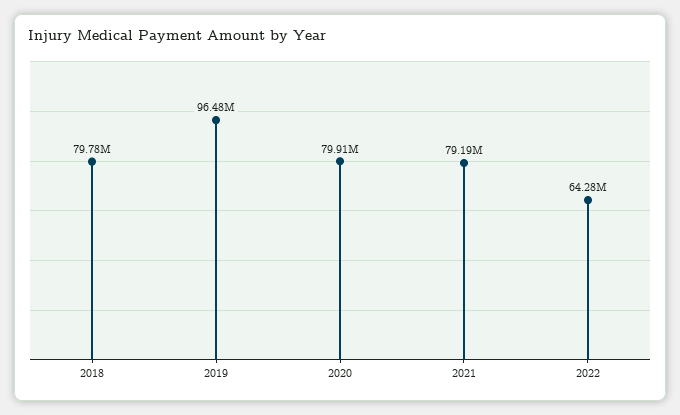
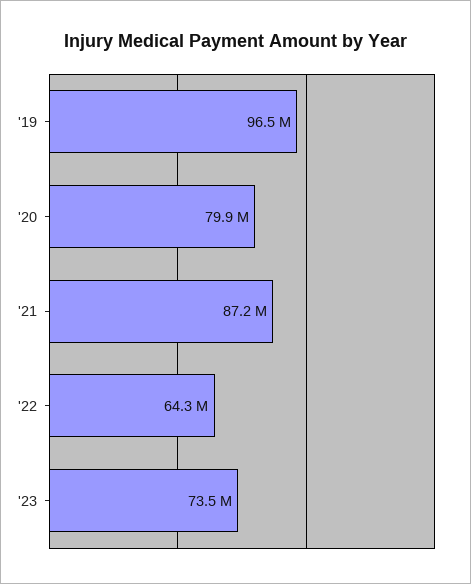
2018: 79780000 -> none
2021: 79190000 -> 87200000
'23: none -> 73500000

